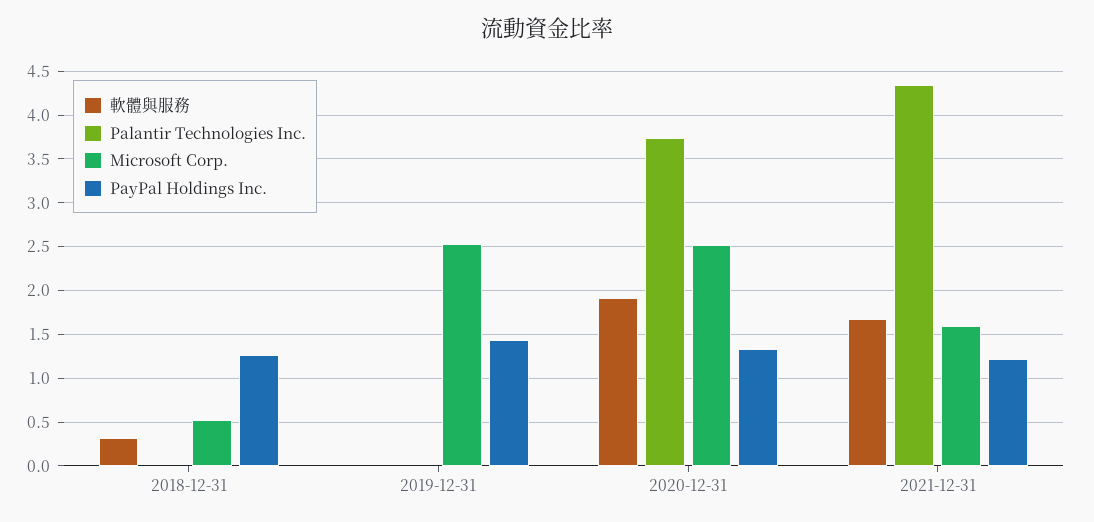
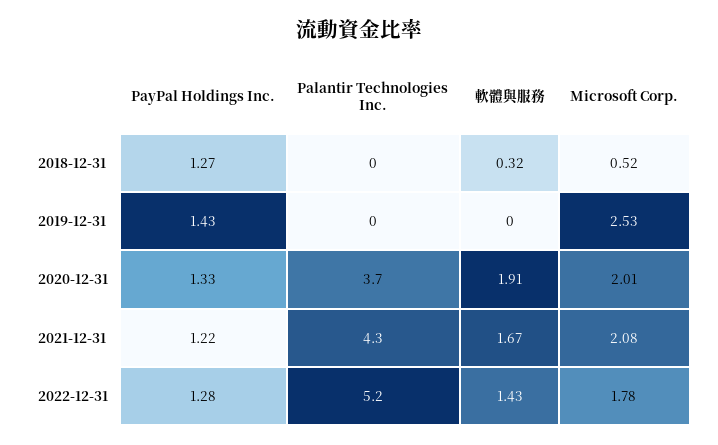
Microsoft Corp., 2020-12-31: 2.5 -> 2.01
Microsoft Corp., 2021-12-31: 1.6 -> 2.08
PayPal Holdings Inc., 2022-12-31: none -> 1.28
Palantir Technologies Inc., 2022-12-31: none -> 5.2
軟體與服務, 2022-12-31: none -> 1.43
Microsoft Corp., 2022-12-31: none -> 1.78

